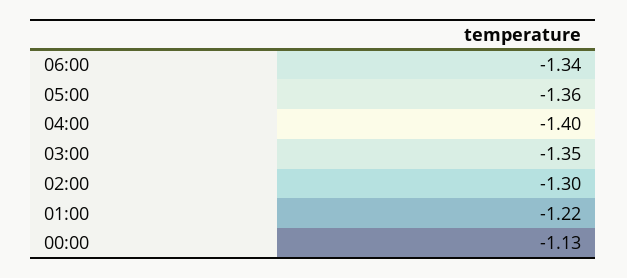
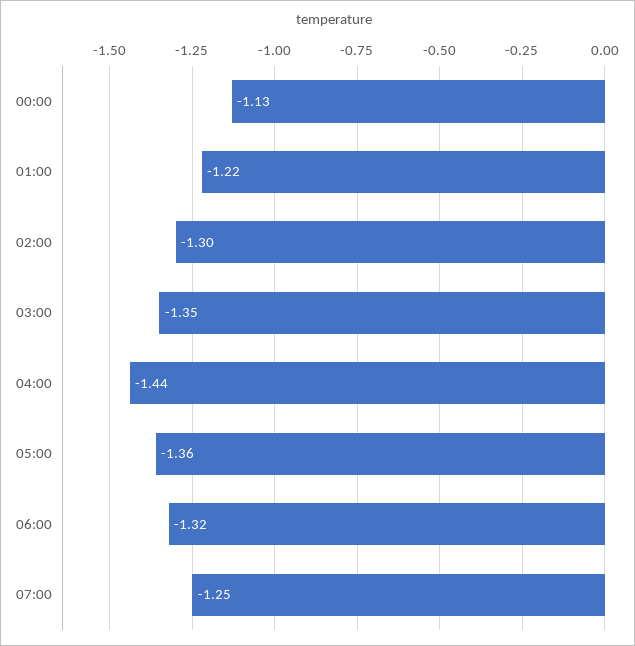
06:00: -1.34 -> -1.32
04:00: -1.4 -> -1.44
07:00: none -> -1.25

